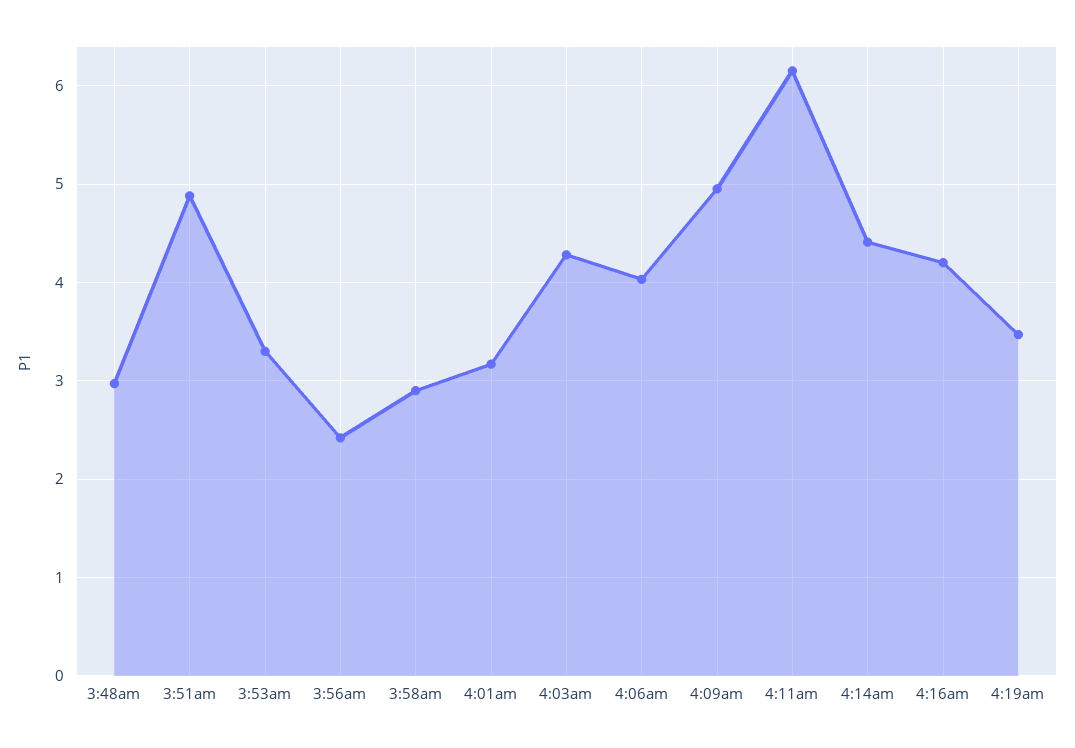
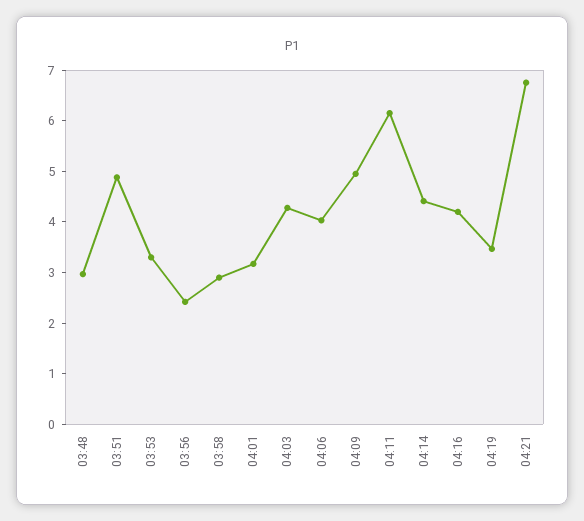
04:21: none -> 6.8

